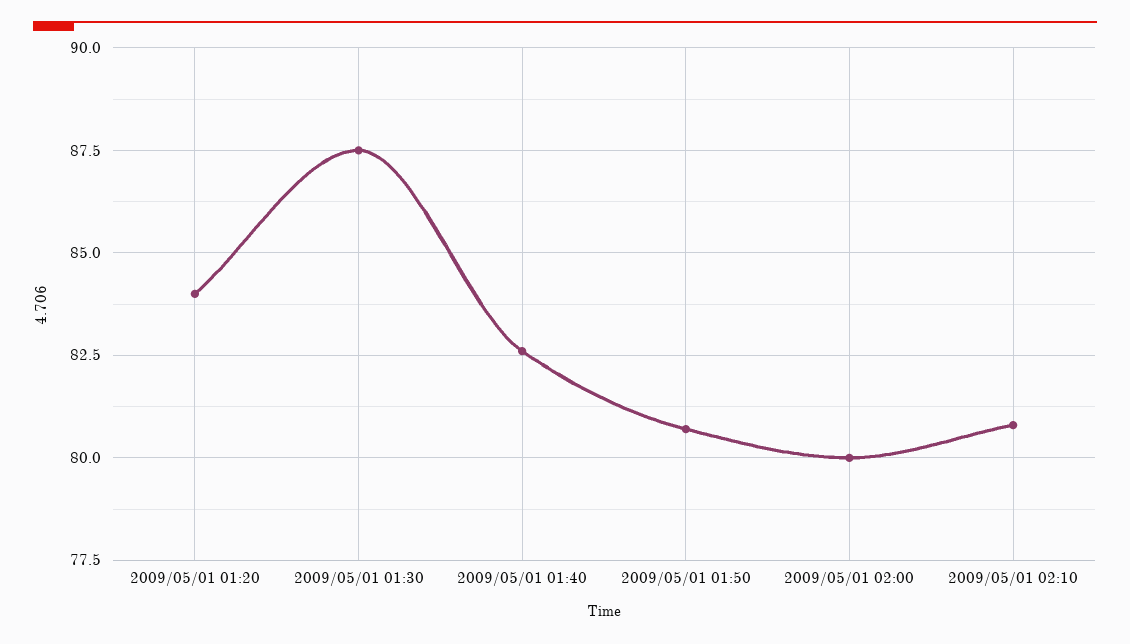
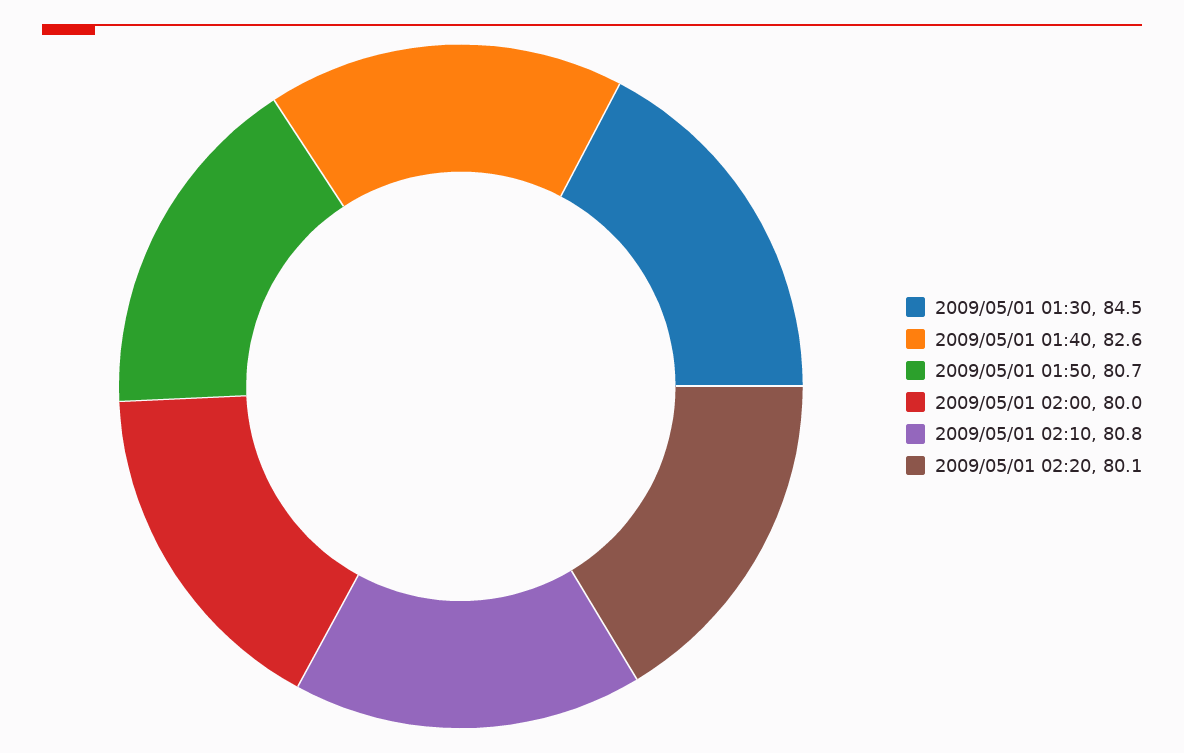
2009/05/01 01:20: 84 -> none
2009/05/01 01:30: 87.5 -> 84.5
2009/05/01 02:20: none -> 80.1

